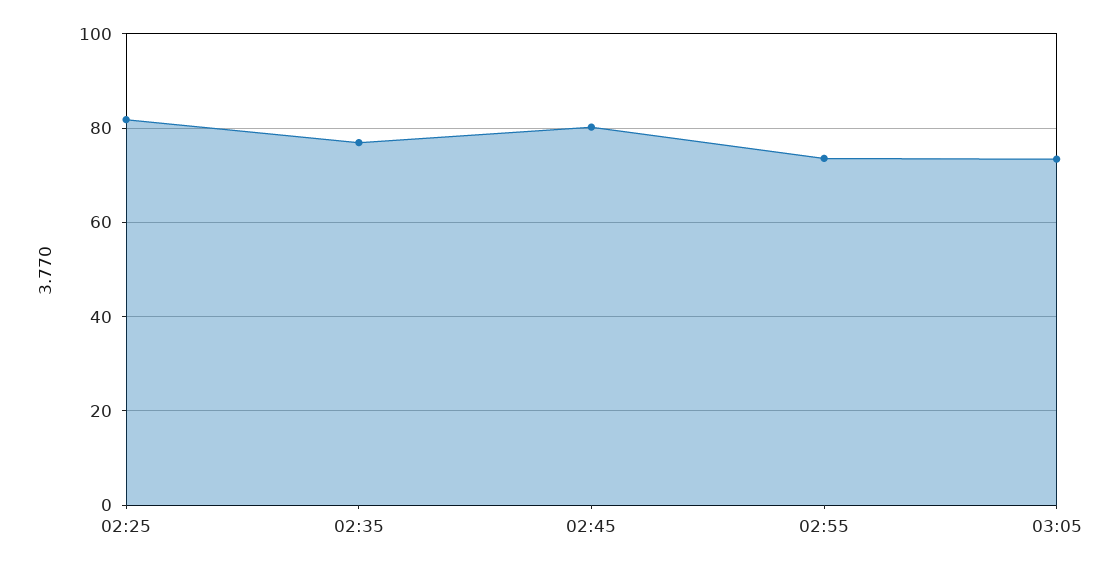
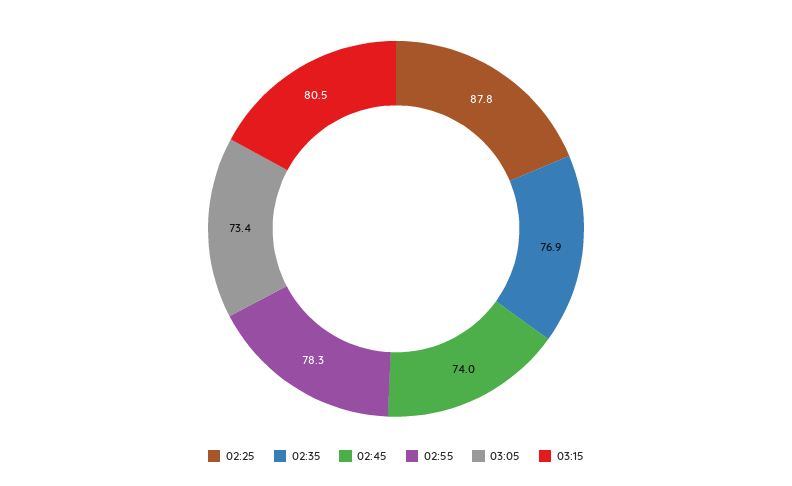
02:25: 82 -> 87.8
02:45: 80 -> 74
02:55: 74 -> 78.3
03:15: none -> 80.5

